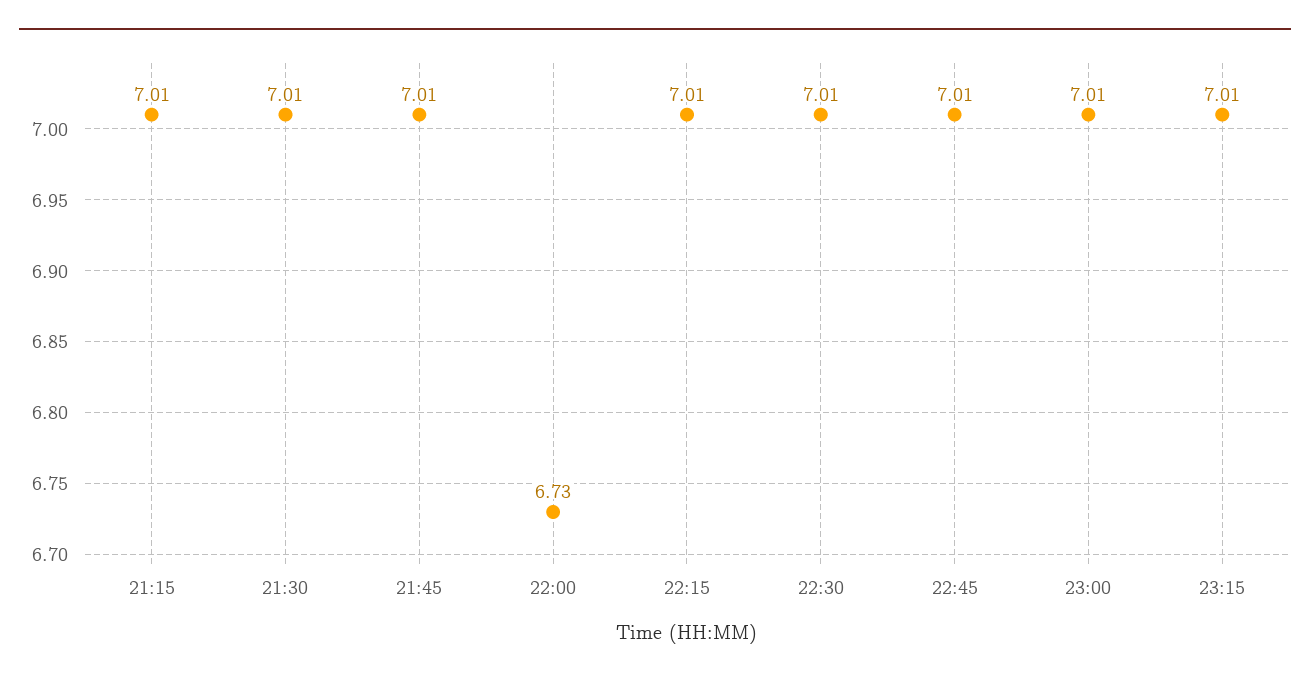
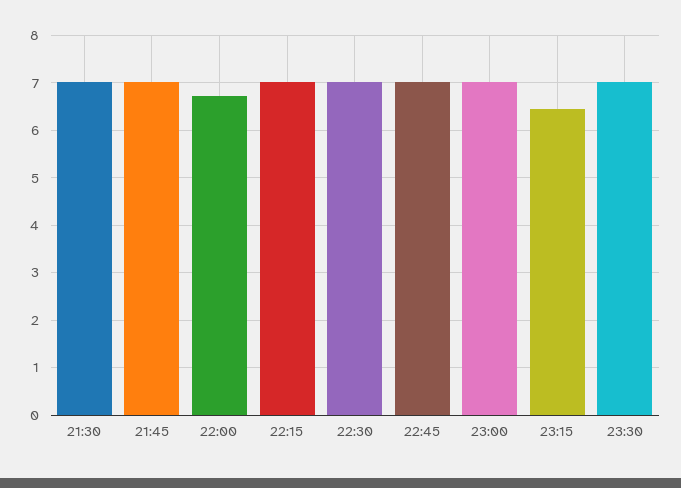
21:15: 7.01 -> none
23:15: 7.01 -> 6.4
23:30: none -> 7

